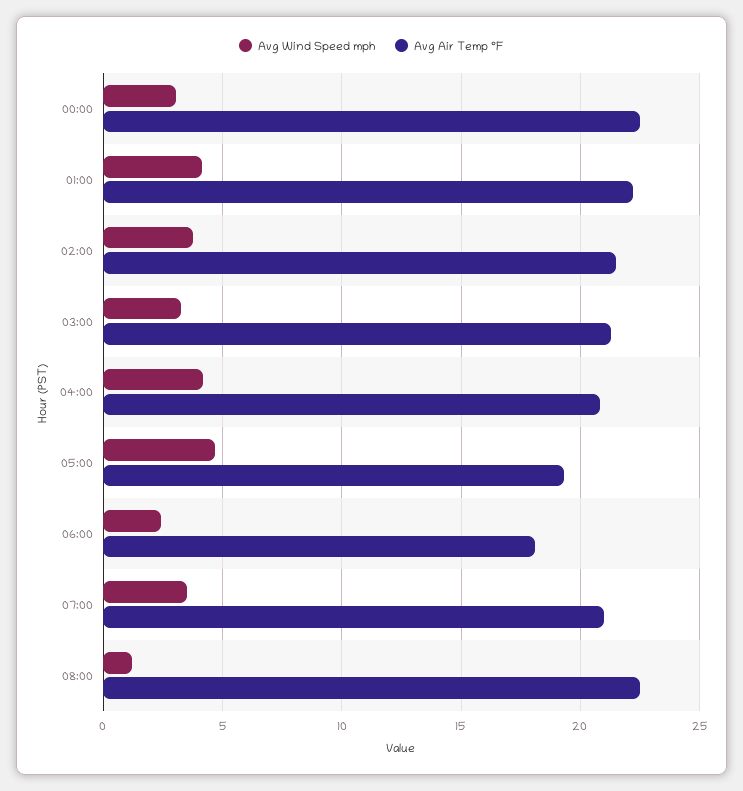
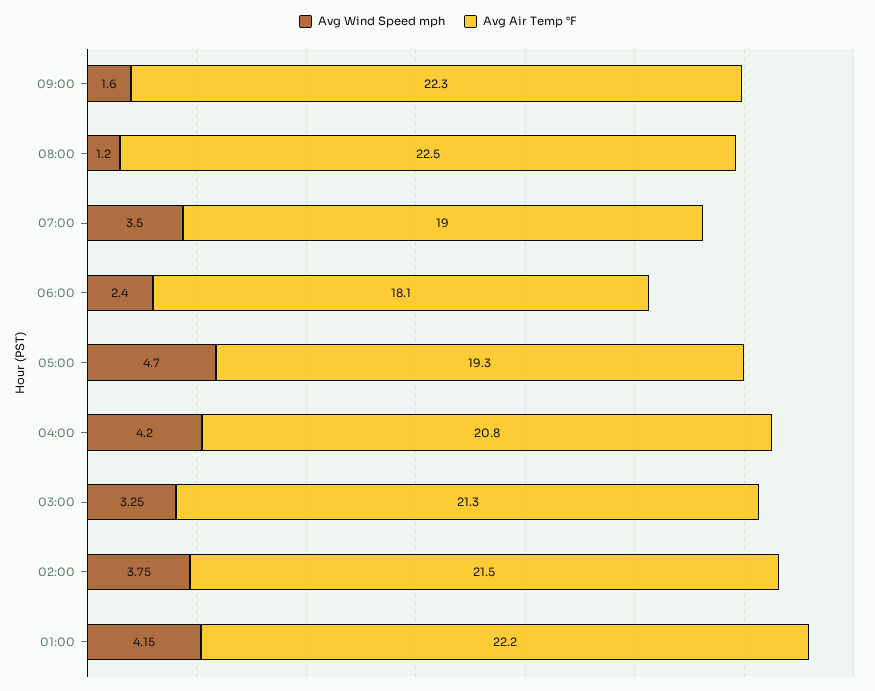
Avg Wind Speed mph, 00:00: 3 -> none
Avg Air Temp °F, 00:00: 22.5 -> none
Avg Air Temp °F, 07:00: 21 -> 19
Avg Wind Speed mph, 09:00: none -> 1.6
Avg Air Temp °F, 09:00: none -> 22.3

